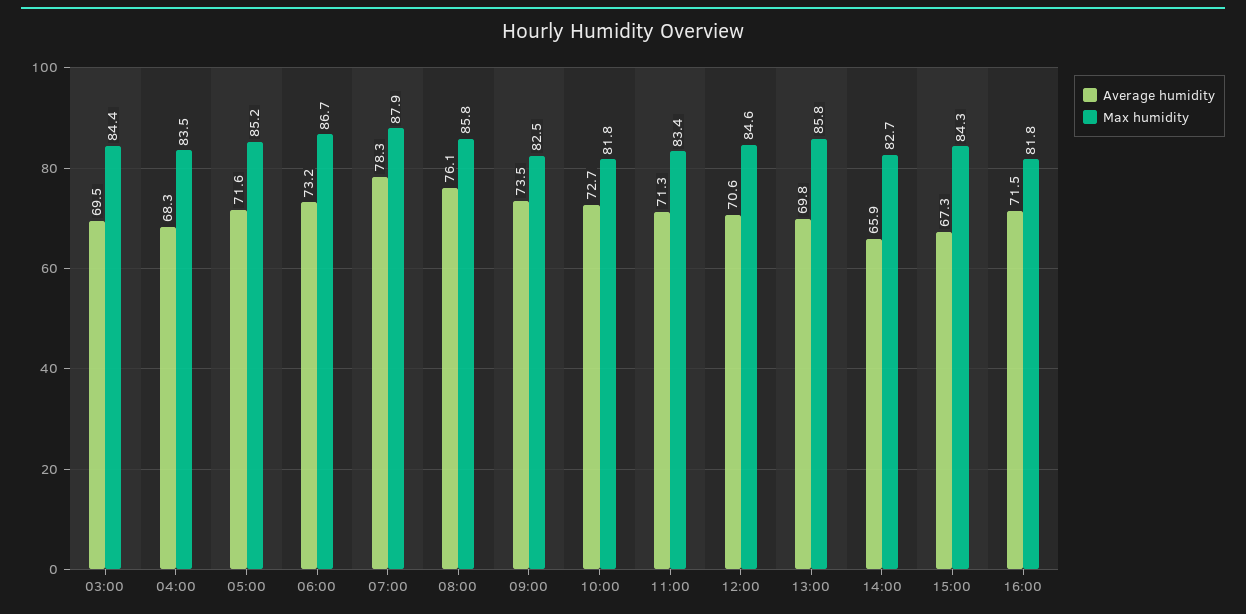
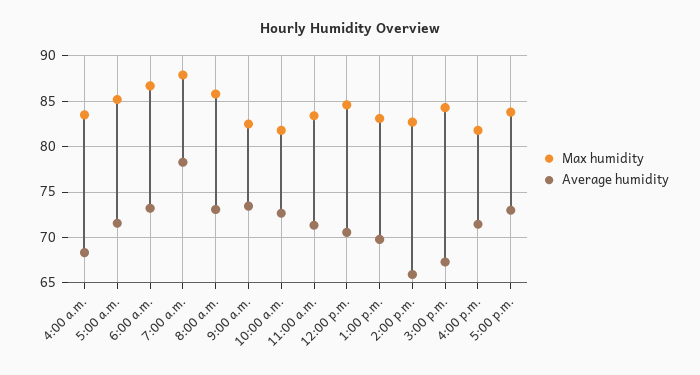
Average humidity, 03:00: 69.5 -> none
Max humidity, 03:00: 84.4 -> none
Average humidity, 08:00: 76.1 -> 73
Max humidity, 13:00: 85.8 -> 83
Max humidity, 5:00 p.m.: none -> 84
Average humidity, 5:00 p.m.: none -> 73

